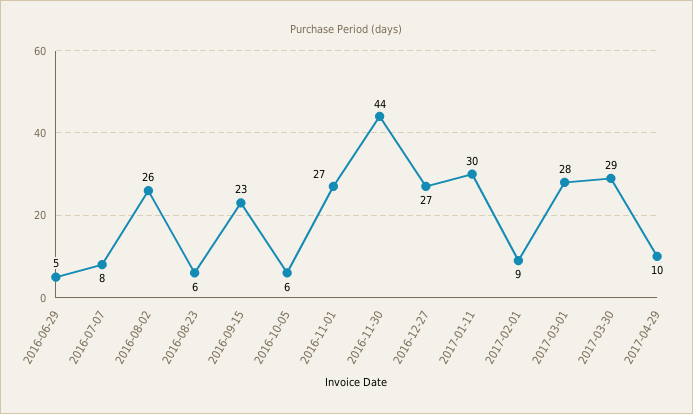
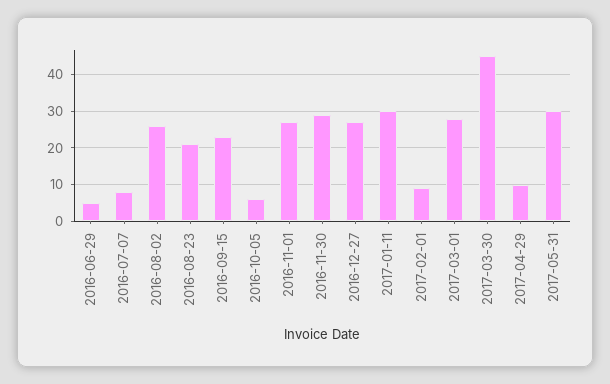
2016-08-23: 6 -> 20
2016-11-30: 44 -> 30
2017-03-30: 29 -> 45
2017-05-31: none -> 30

